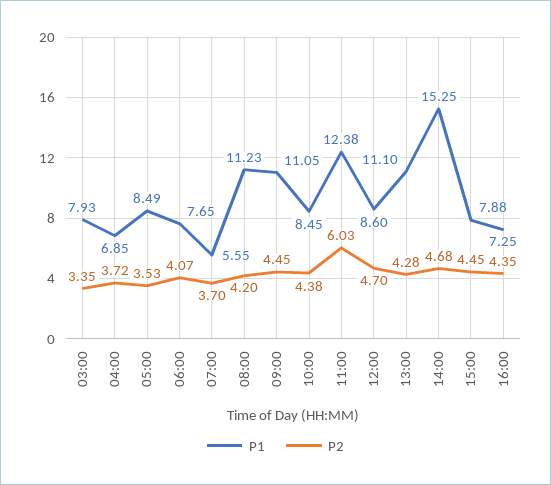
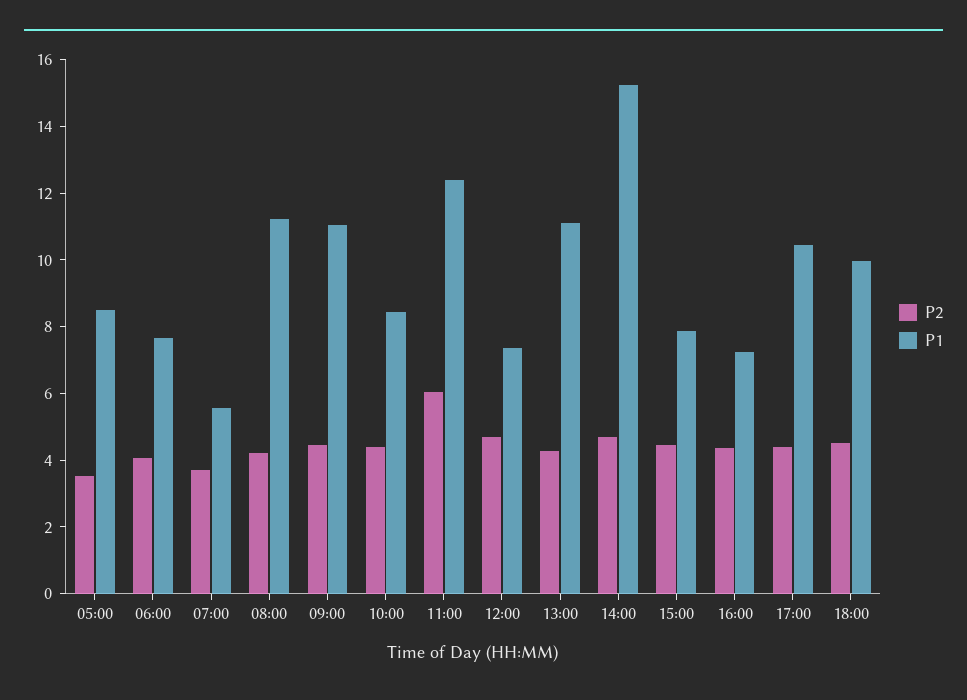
P1, 03:00: 7.93 -> none
P2, 03:00: 3.35 -> none
P1, 04:00: 6.85 -> none
P2, 04:00: 3.72 -> none
P1, 12:00: 8.6 -> 7.5
P2, 17:00: none -> 4.5
P1, 17:00: none -> 10.5
P2, 18:00: none -> 4.5
P1, 18:00: none -> 10

